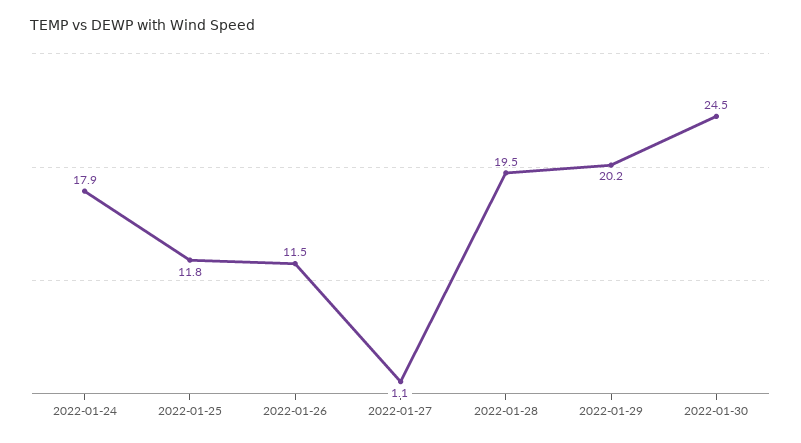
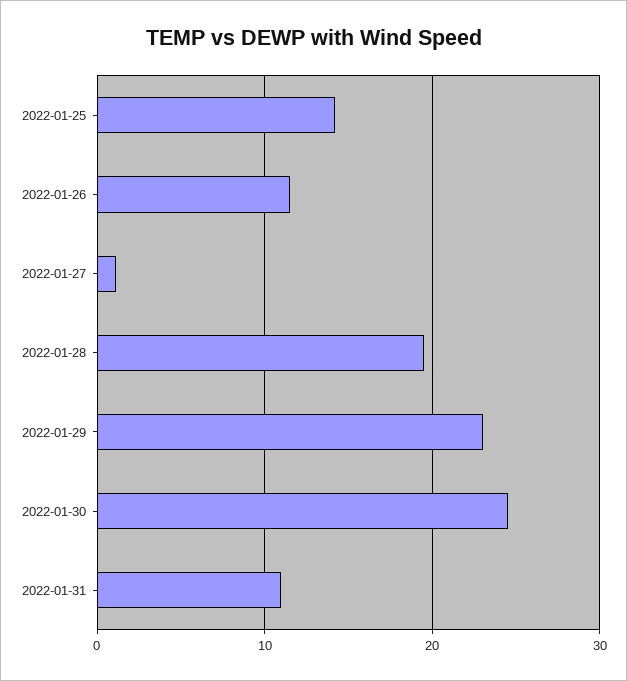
2022-01-24: 17.9 -> none
2022-01-25: 11.8 -> 14
2022-01-29: 20.2 -> 23
2022-01-31: none -> 11

